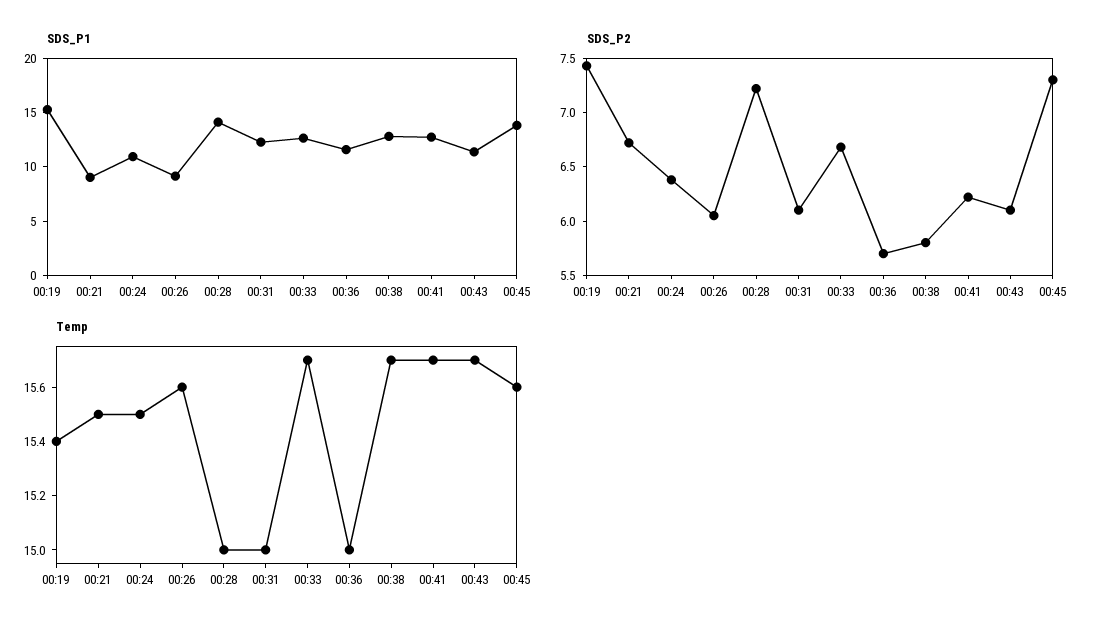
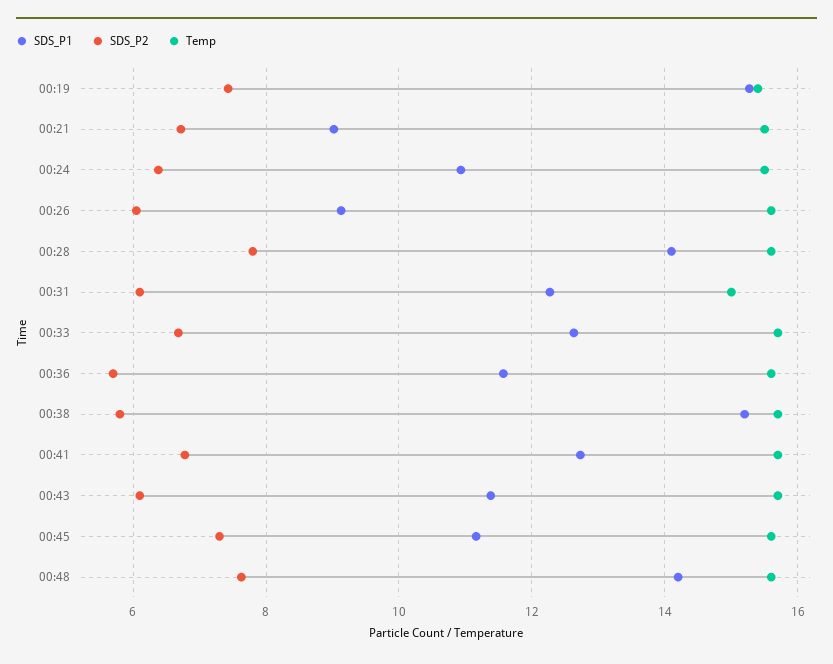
SDS_P1, 00:38: 13 -> 15.2
SDS_P1, 00:45: 14 -> 11.2
SDS_P2, 00:28: 7.2 -> 7.8
SDS_P2, 00:41: 6.2 -> 6.8
Temp, 00:28: 15 -> 15.6
Temp, 00:36: 15 -> 15.6
SDS_P1, 00:48: none -> 14.2
SDS_P2, 00:48: none -> 7.6
Temp, 00:48: none -> 15.6

